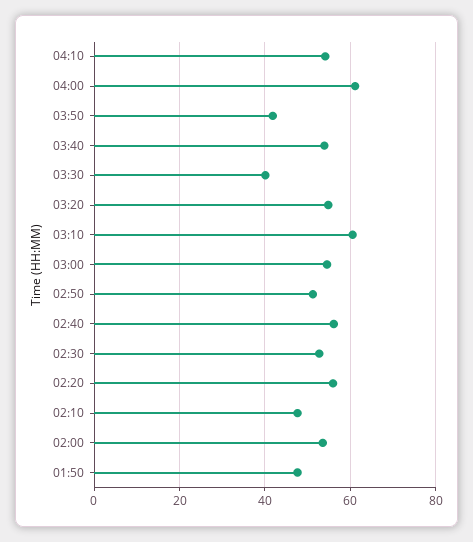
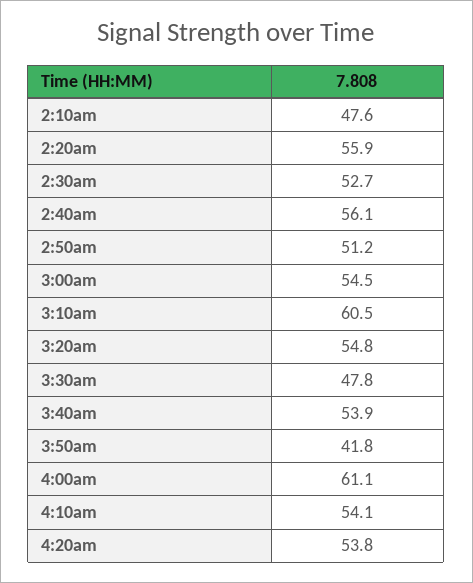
03:30: 40 -> 47.8
02:00: 54 -> none
01:50: 48 -> none
4:20am: none -> 53.8

